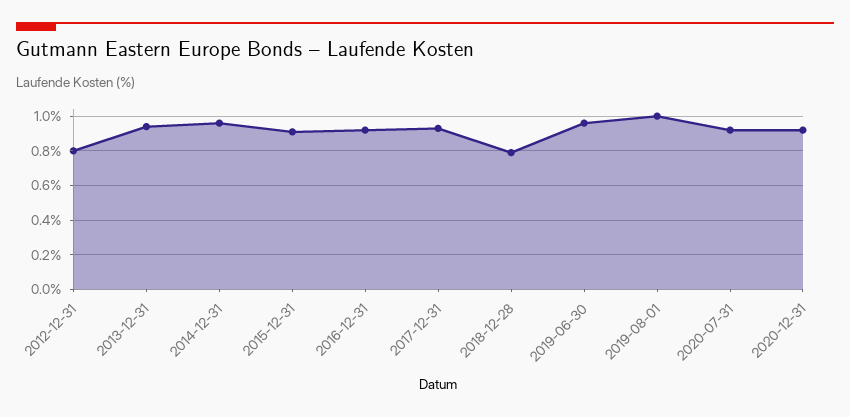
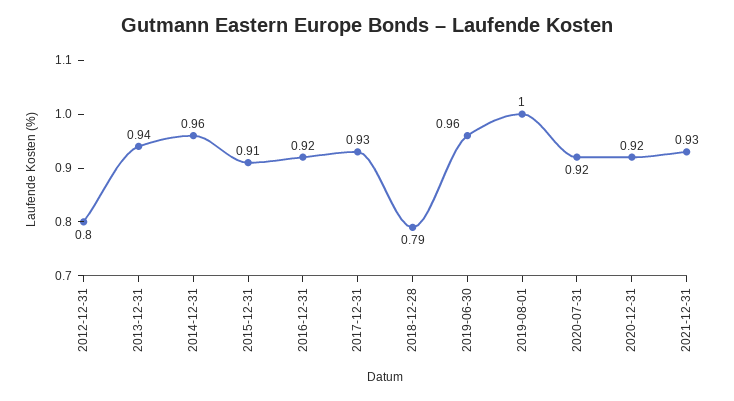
2021-12-31: none -> 0.93

